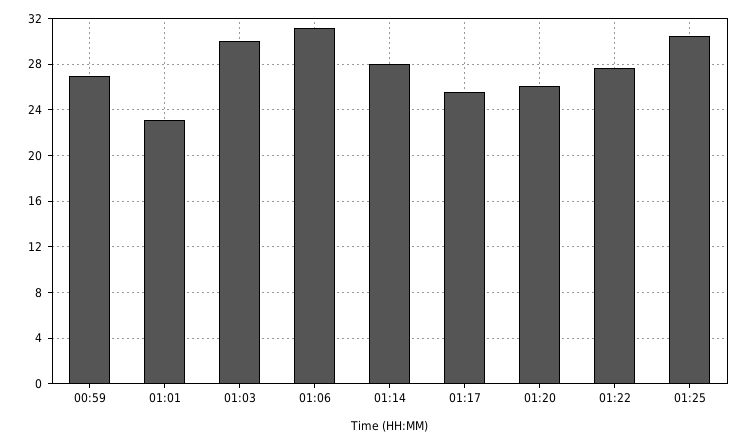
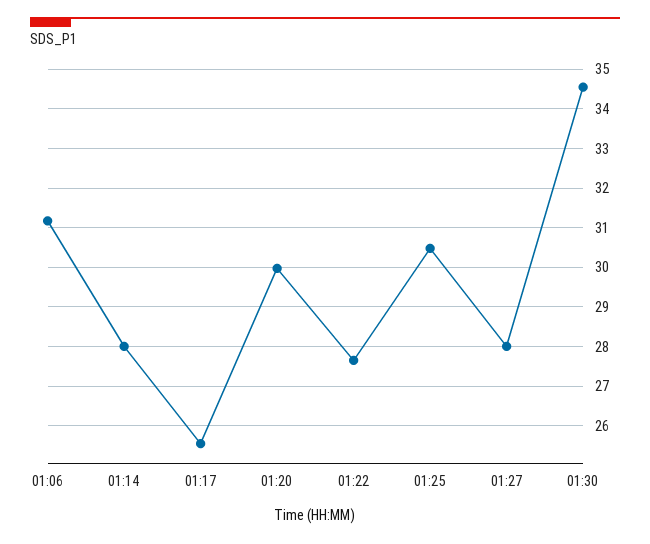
00:59: 27 -> none
01:01: 23 -> none
01:03: 30 -> none
01:20: 26 -> 30
01:27: none -> 28
01:30: none -> 34.6

